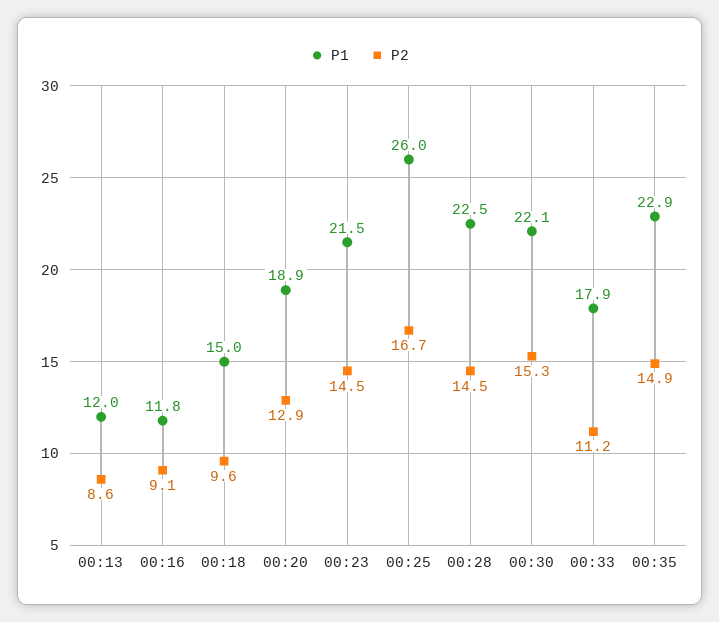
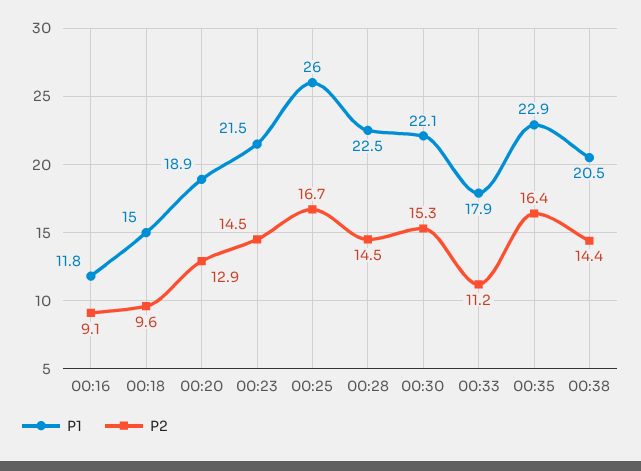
P1, 00:13: 12 -> none
P2, 00:13: 8.6 -> none
P2, 00:35: 14.9 -> 16.4
P1, 00:38: none -> 20.5
P2, 00:38: none -> 14.4

